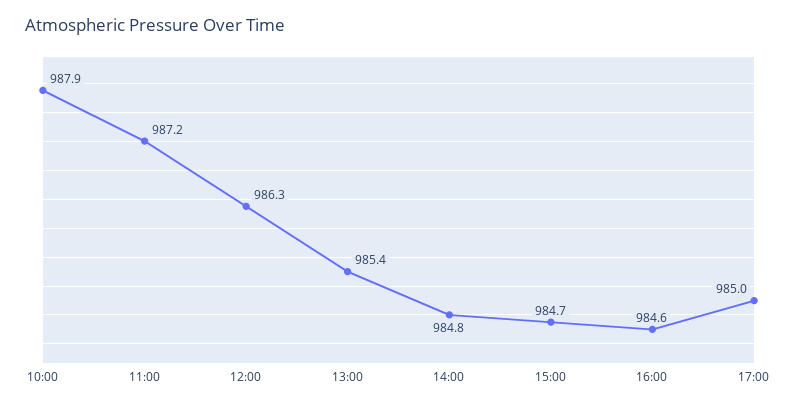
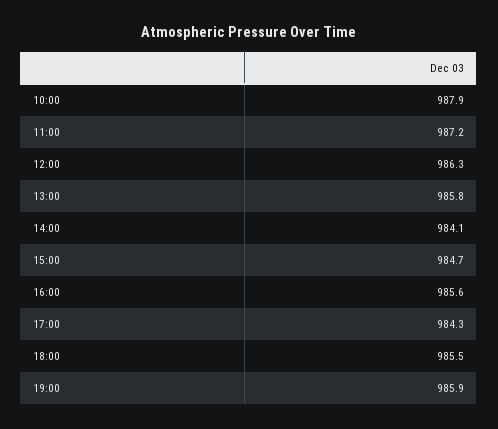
13:00: 985.4 -> 985.8
14:00: 984.8 -> 984.1
16:00: 984.6 -> 985.6
17:00: 985 -> 984.3
18:00: none -> 985.5
19:00: none -> 985.9

